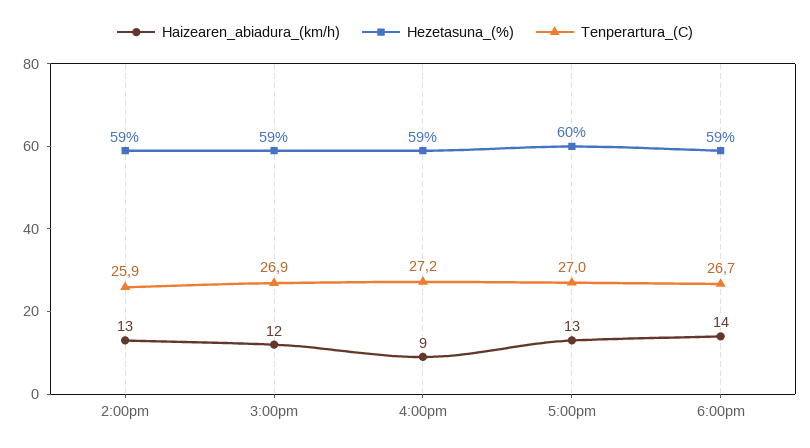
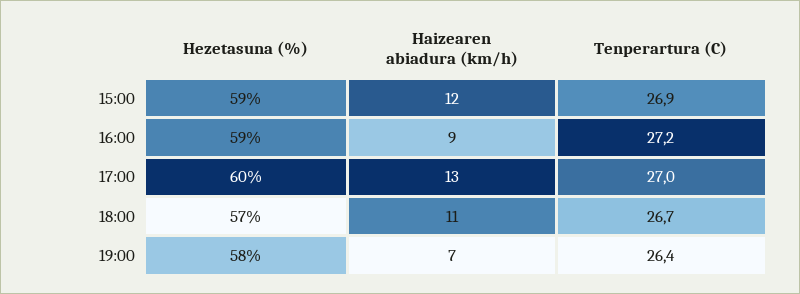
Haizearen_abiadura_(km/h), 2:00pm: 13 -> none
Hezetasuna_(%), 2:00pm: 59 -> none
Tenperartura_(C), 2:00pm: 25.9 -> none
Haizearen_abiadura_(km/h), 6:00pm: 14 -> 11
Hezetasuna_(%), 6:00pm: 59 -> 57
Hezetasuna_(%), 19:00: none -> 58
Haizearen_abiadura_(km/h), 19:00: none -> 7
Tenperartura_(C), 19:00: none -> 26.4

